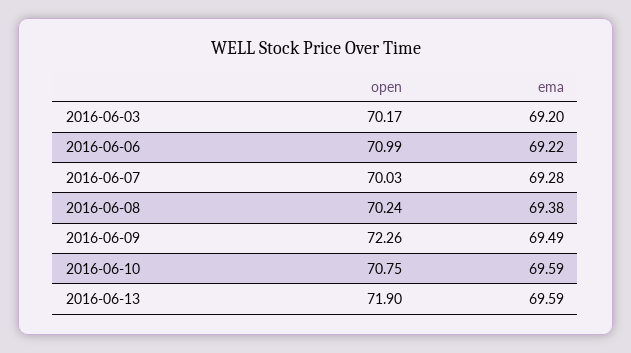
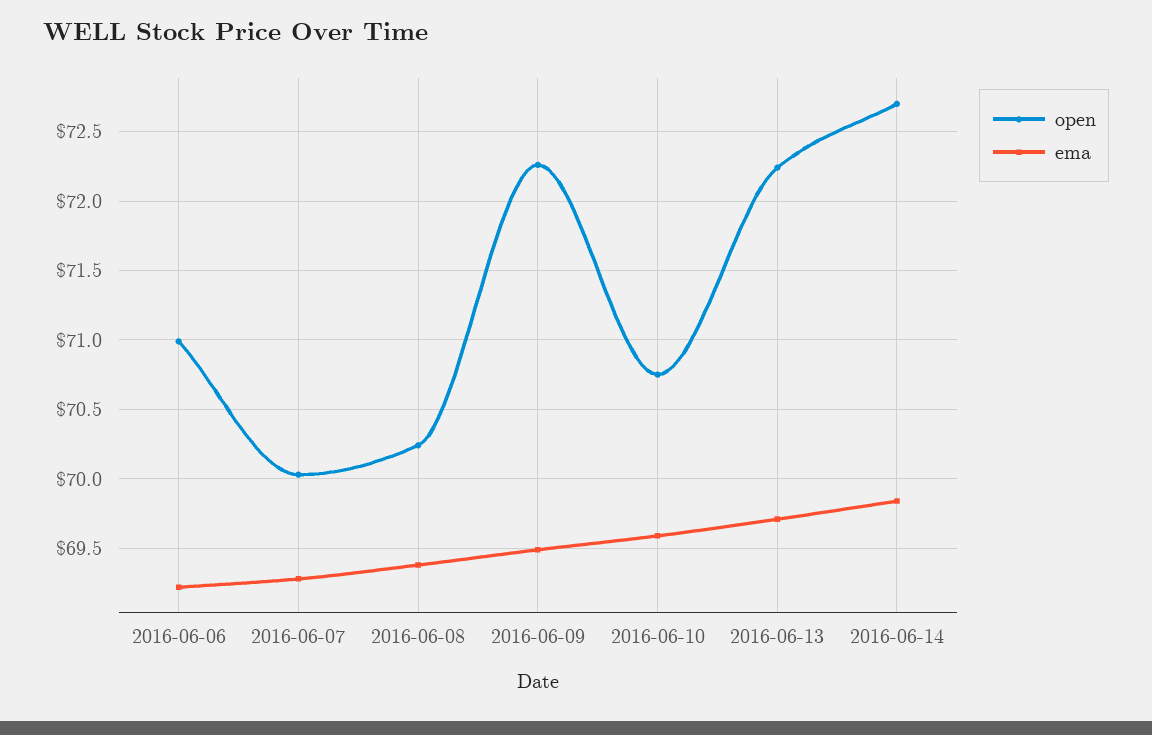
open, 2016-06-03: 70.17 -> none
ema, 2016-06-03: 69.2 -> none
open, 2016-06-13: 71.9 -> 72.25
ema, 2016-06-13: 69.59 -> 69.7
open, 2016-06-14: none -> 72.7
ema, 2016-06-14: none -> 69.85

